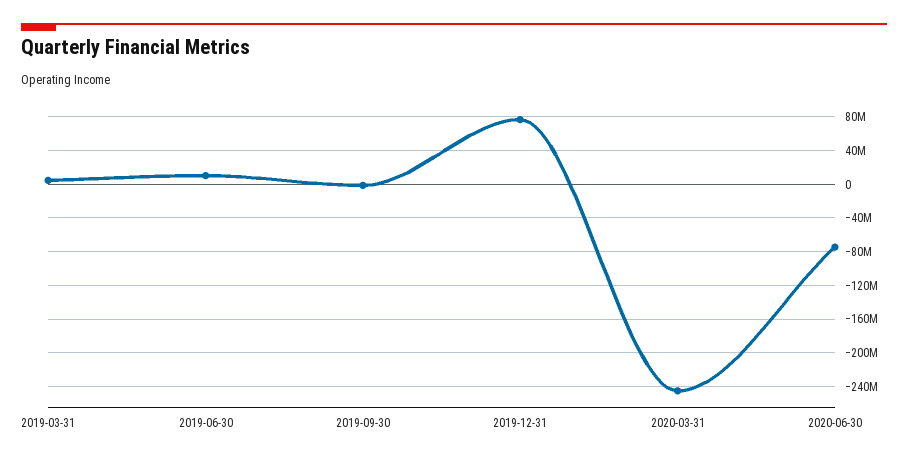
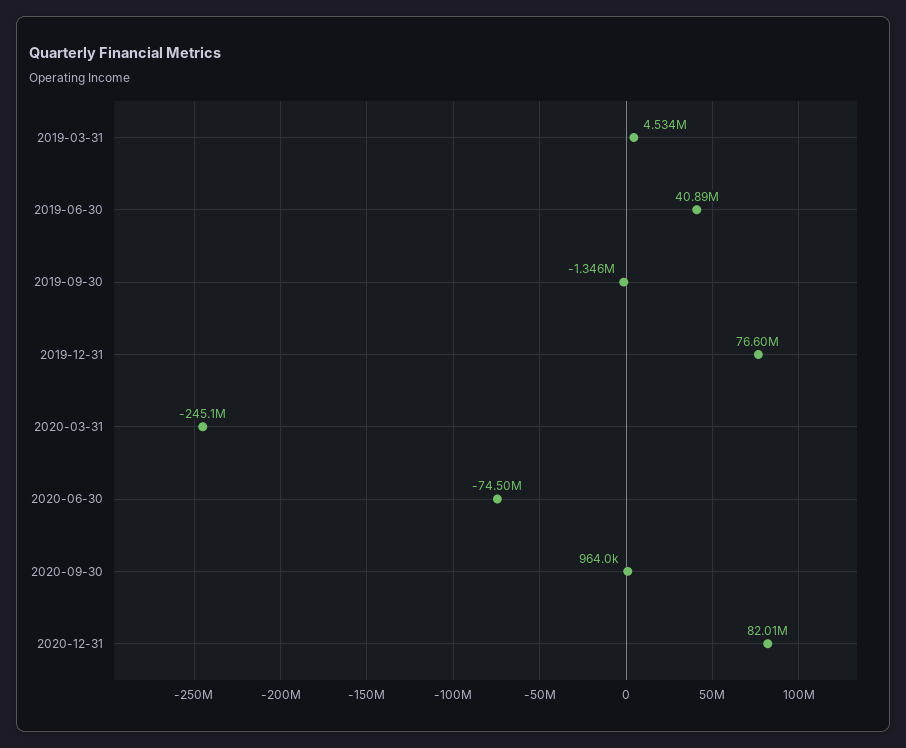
2019-06-30: 10000000 -> 40890000
2020-09-30: none -> 964000
2020-12-31: none -> 82010000

